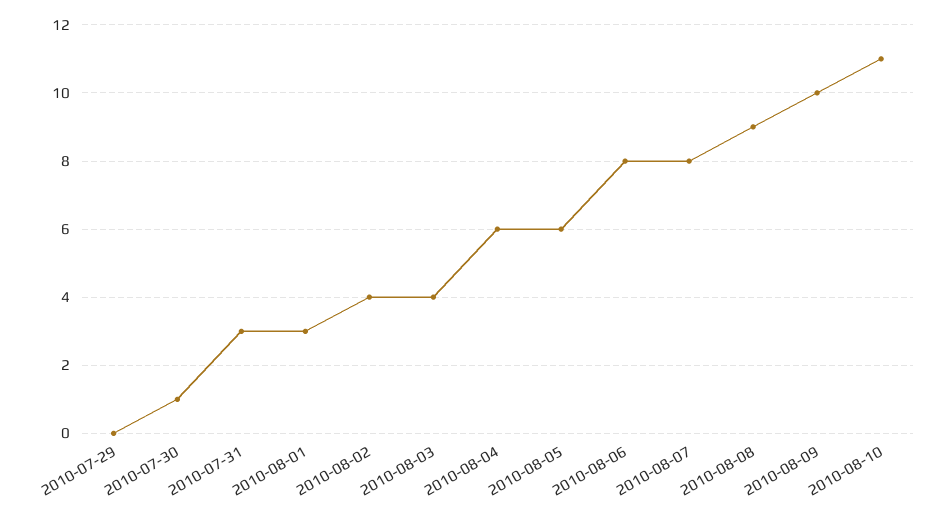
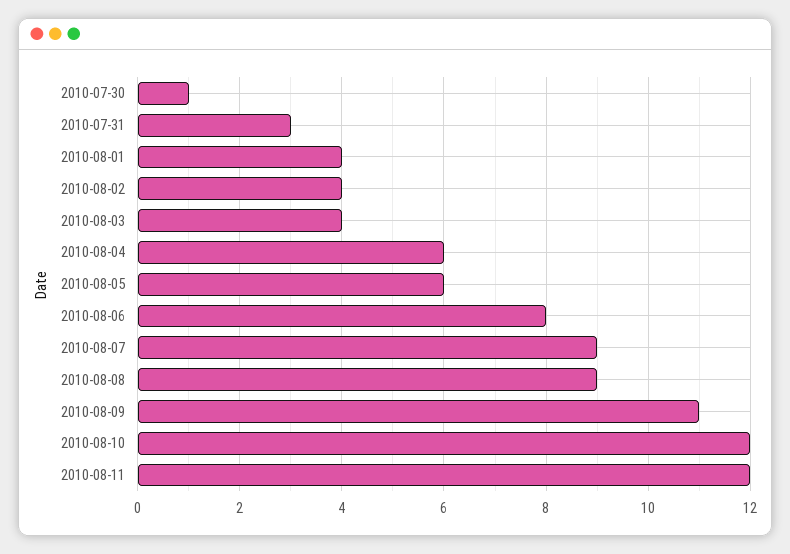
2010-07-29: 0 -> none
2010-08-01: 3 -> 4
2010-08-07: 8 -> 9
2010-08-09: 10 -> 11
2010-08-10: 11 -> 12
2010-08-11: none -> 12

